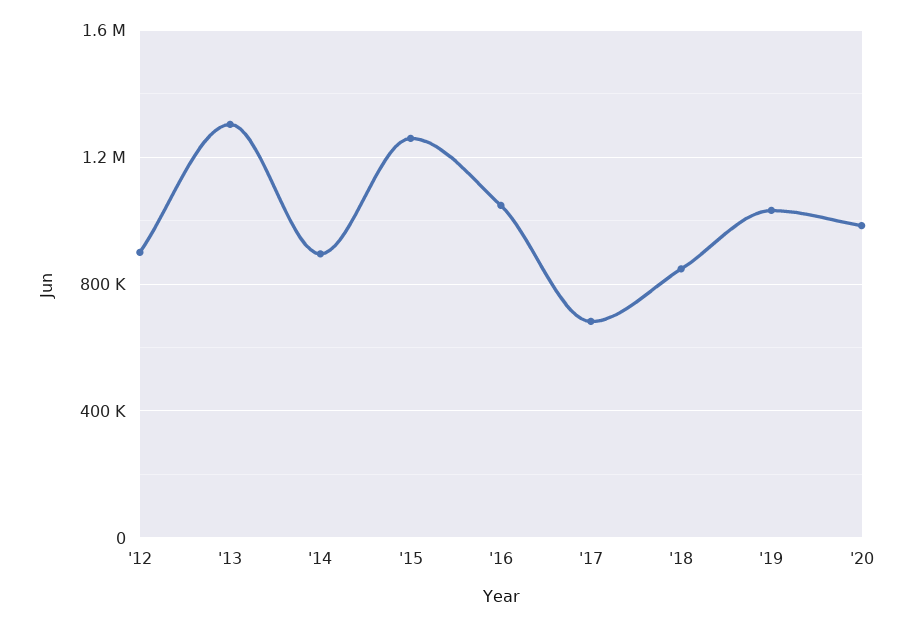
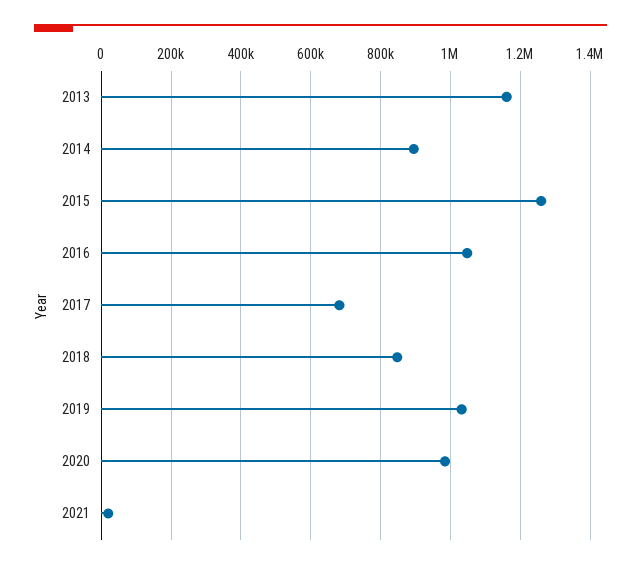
'12: 900000 -> none
'13: 1300000 -> 1160000
2021: none -> 20000

